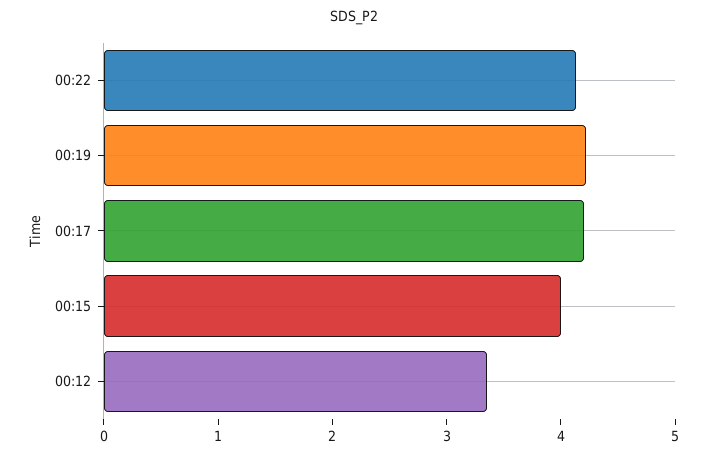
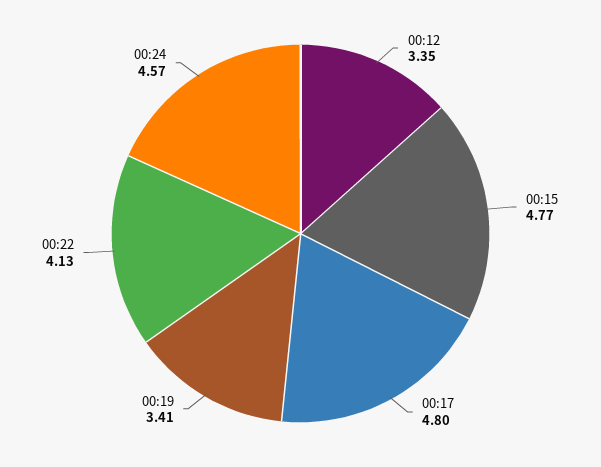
00:19: 4.2 -> 3.41
00:17: 4.2 -> 4.8
00:15: 4 -> 4.77
00:24: none -> 4.57

